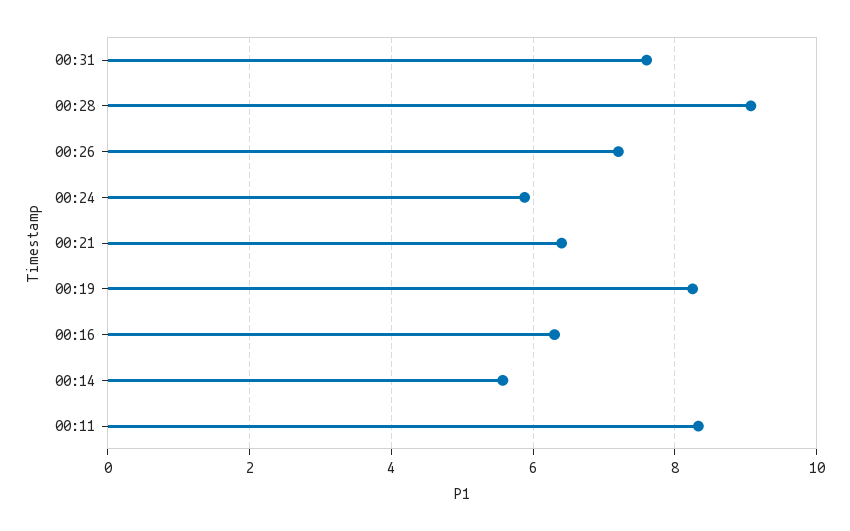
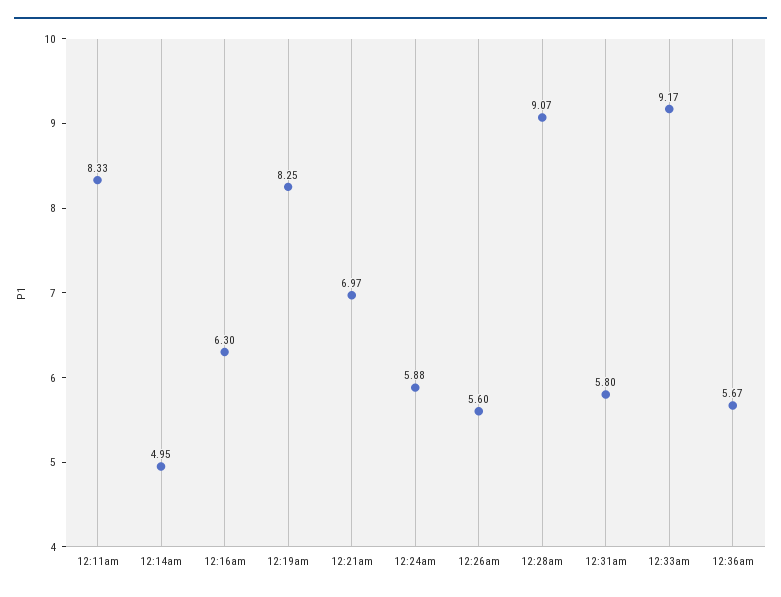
00:31: 7.6 -> 5.8
00:26: 7.2 -> 5.6
00:21: 6.4 -> 6.97
00:14: 5.6 -> 4.95
12:33am: none -> 9.17
12:36am: none -> 5.67

